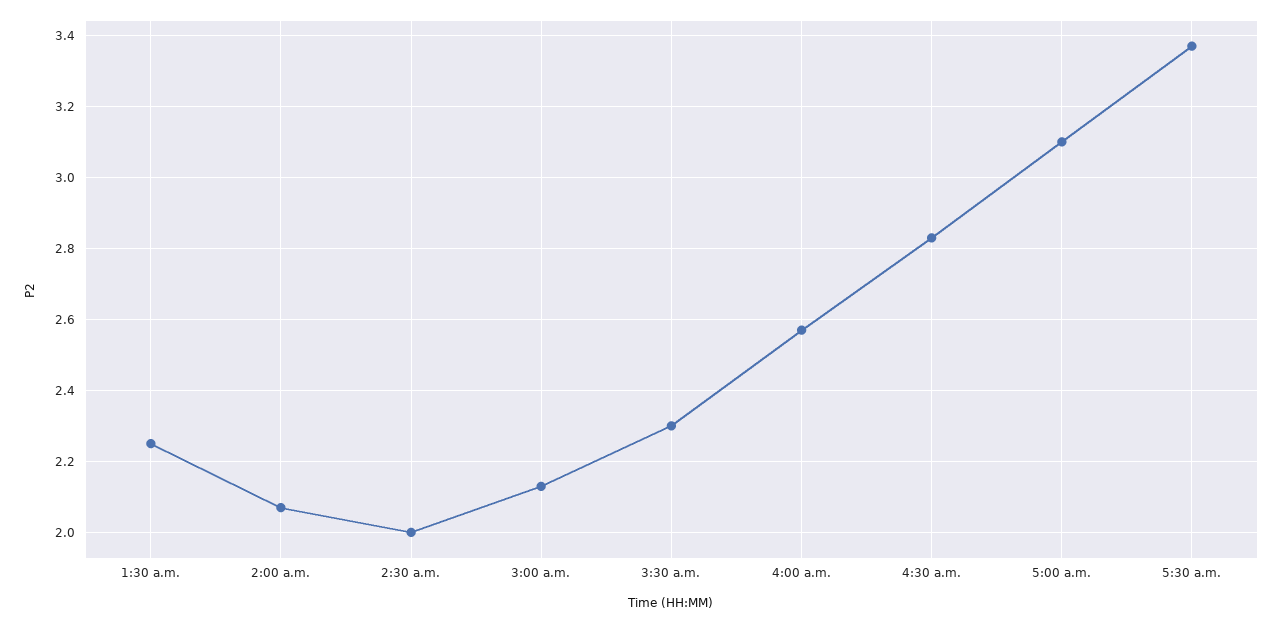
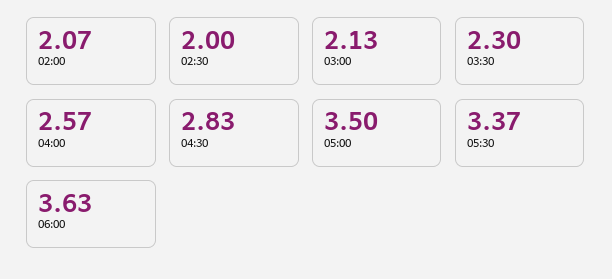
1:30 a.m.: 2.25 -> none
5:00 a.m.: 3.1 -> 3.5
06:00: none -> 3.63

